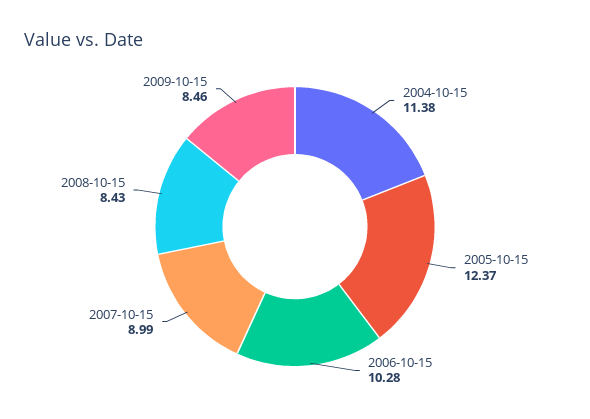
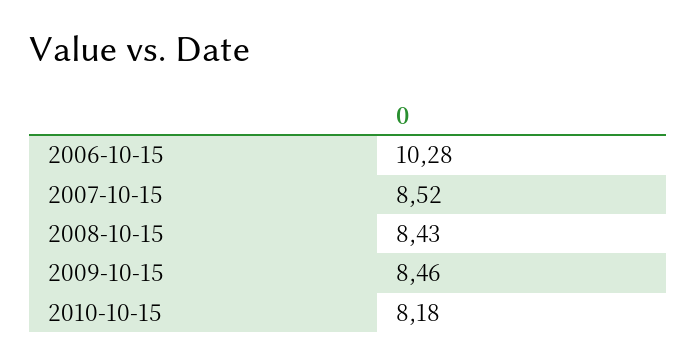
2004-10-15: 11.38 -> none
2005-10-15: 12.37 -> none
2007-10-15: 8.99 -> 8.52
2010-10-15: none -> 8.18

